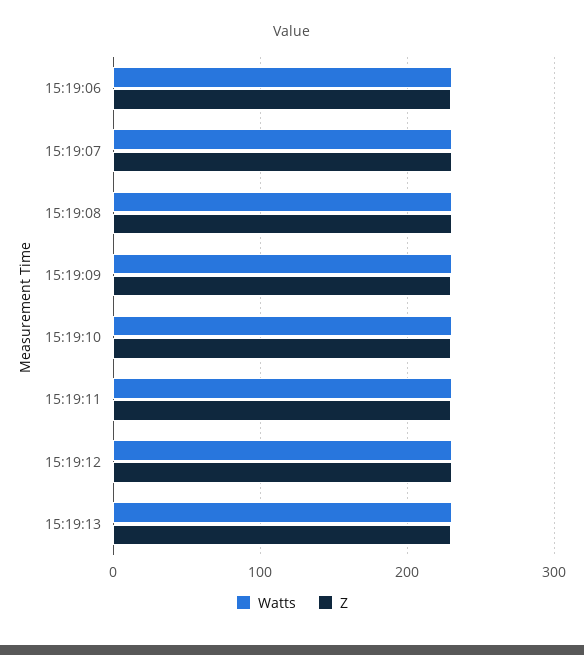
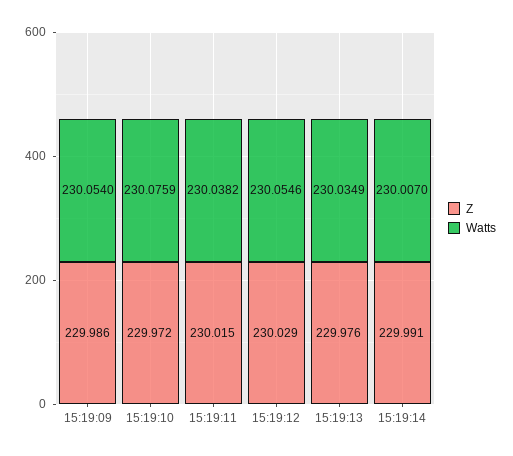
Watts, 15:19:06: 230 -> none
Z, 15:19:06: 230 -> none
Watts, 15:19:07: 230 -> none
Z, 15:19:07: 230 -> none
Watts, 15:19:08: 230 -> none
Z, 15:19:08: 230 -> none
Z, 15:19:14: none -> 229.991
Watts, 15:19:14: none -> 230.007

